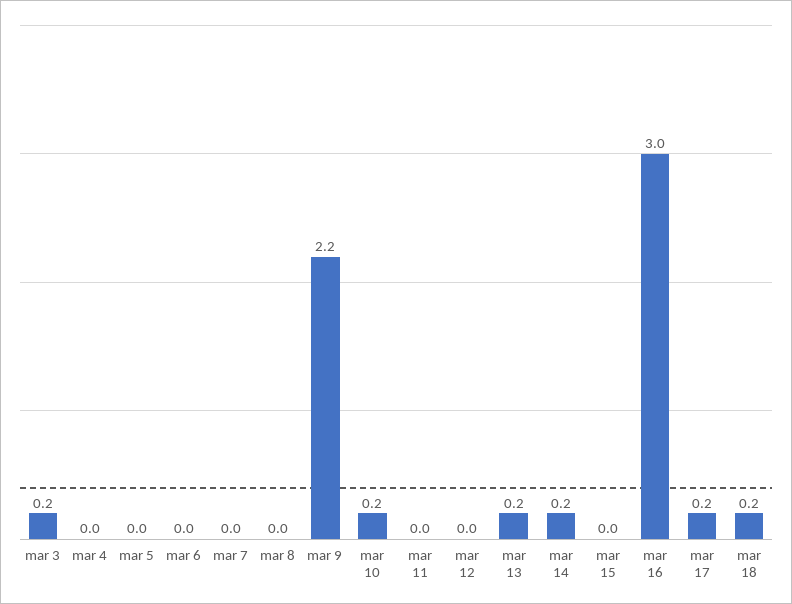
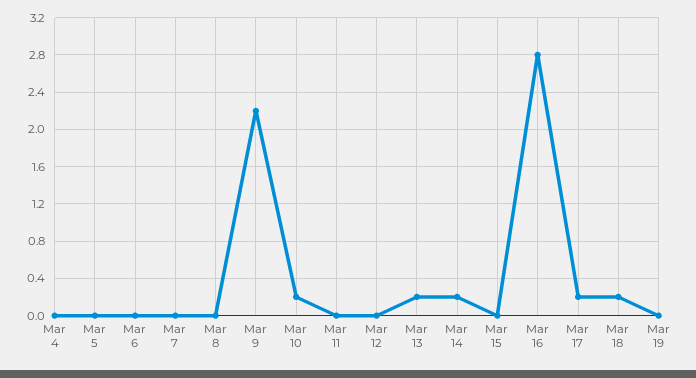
mar 3: 0.2 -> none
mar 16: 3 -> 2.8
Mar 19: none -> 0

